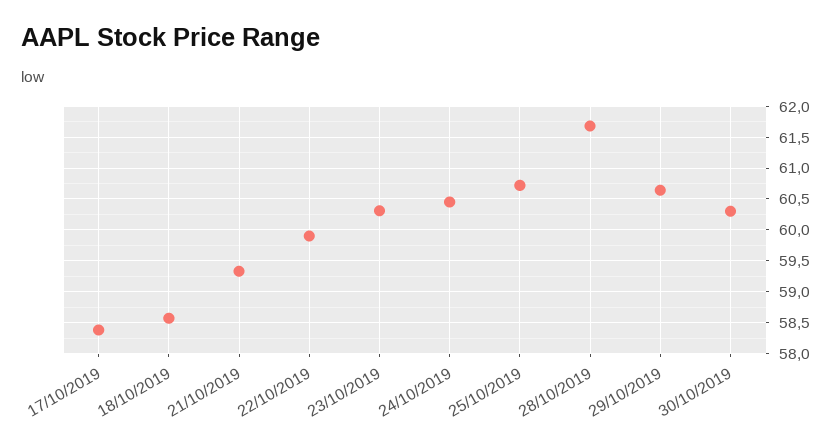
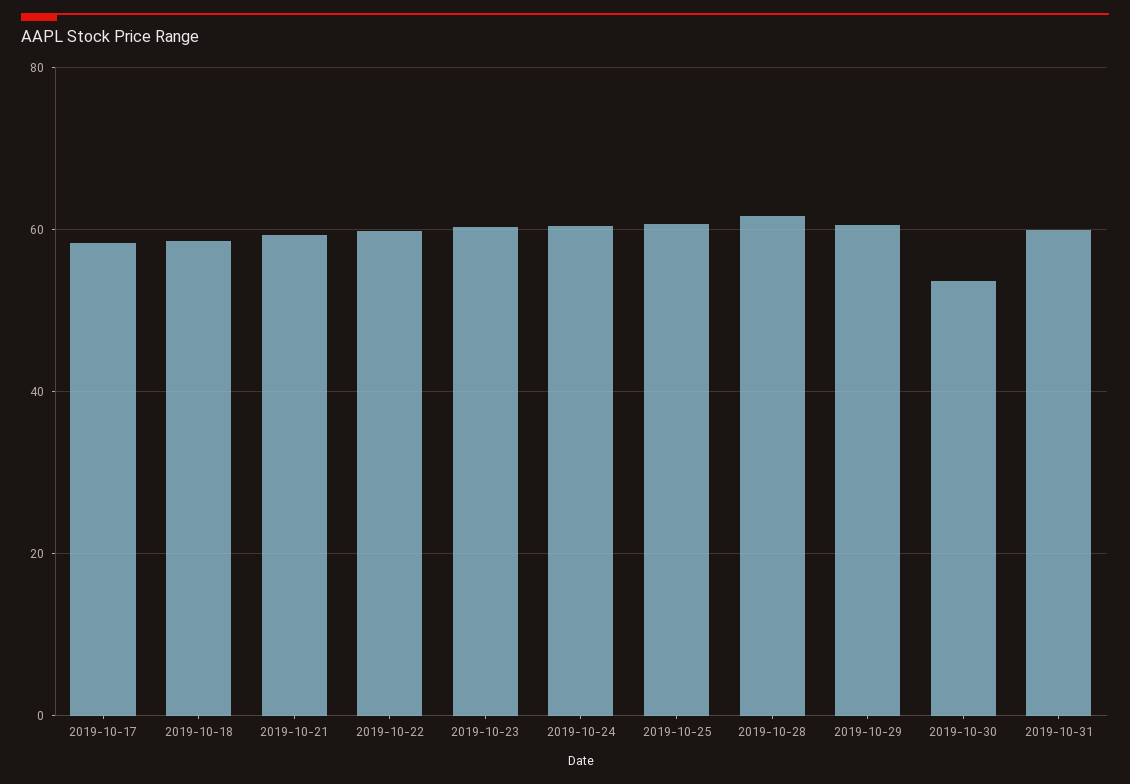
30/10/2019: 60.3 -> 54
2019-10-31: none -> 60

